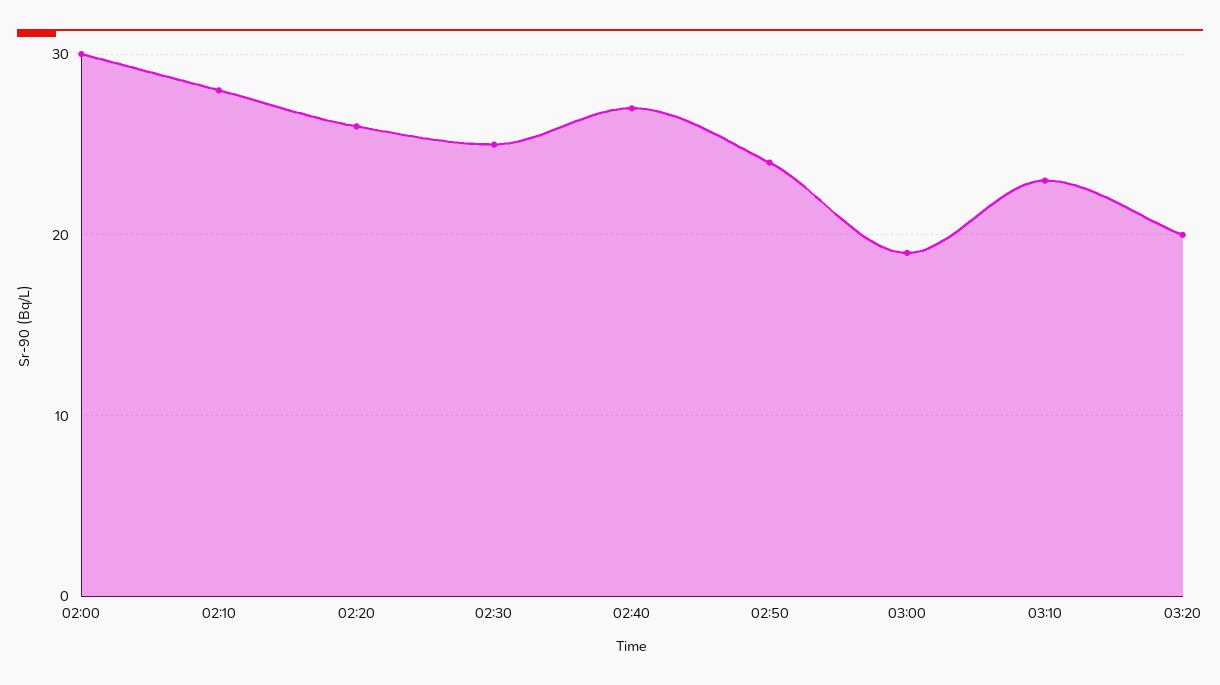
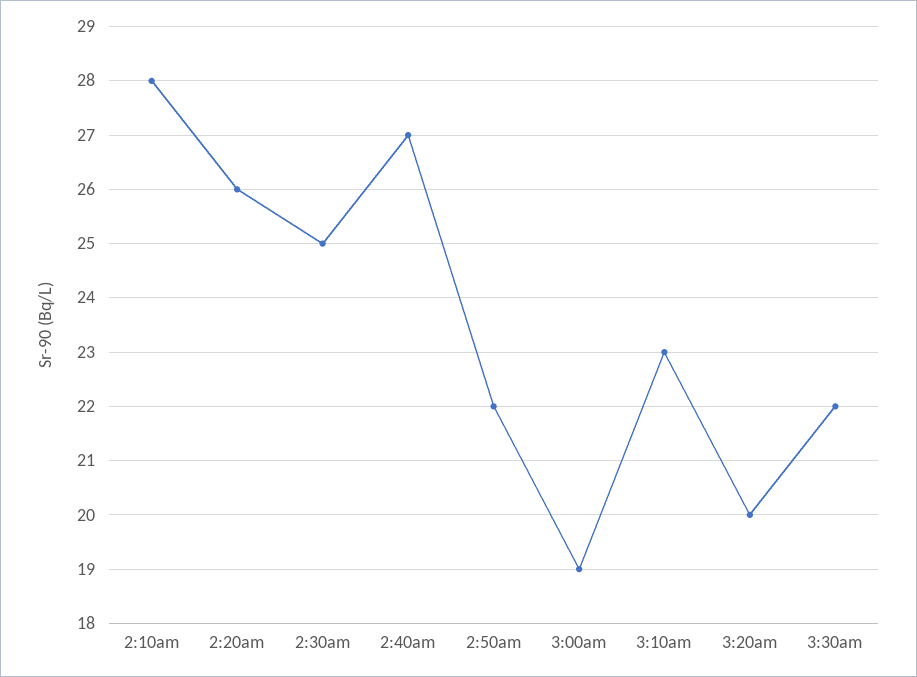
02:00: 30 -> none
02:50: 24 -> 22
3:30am: none -> 22

